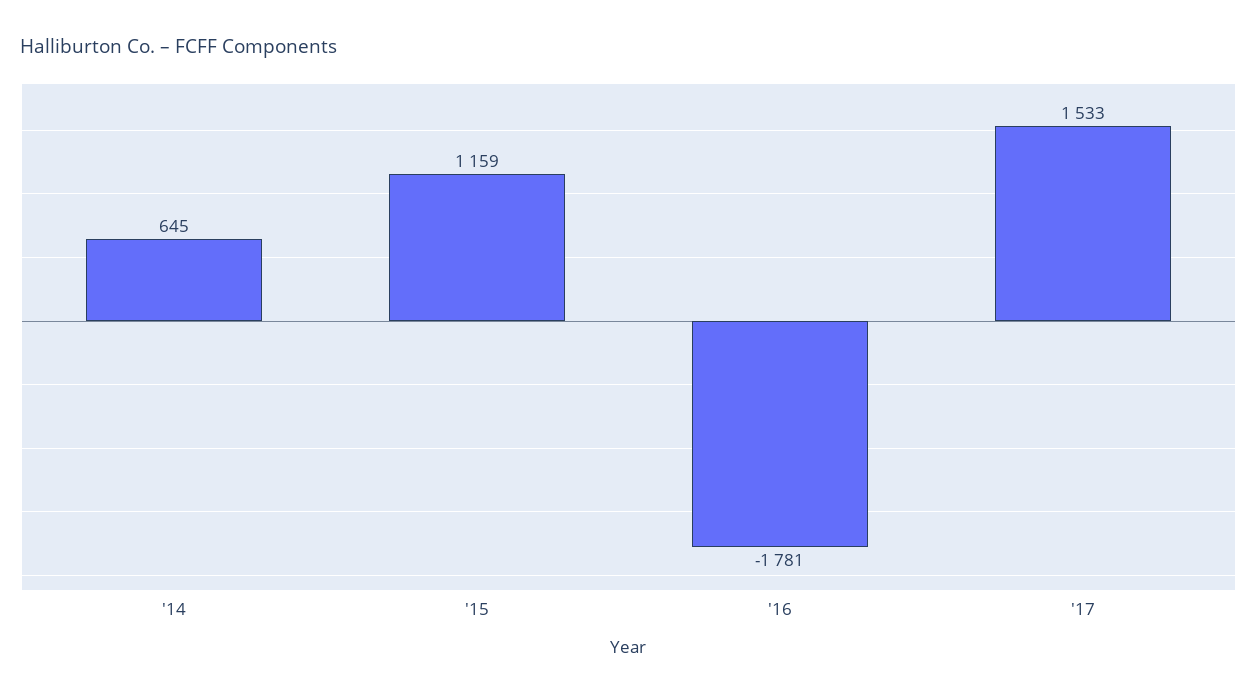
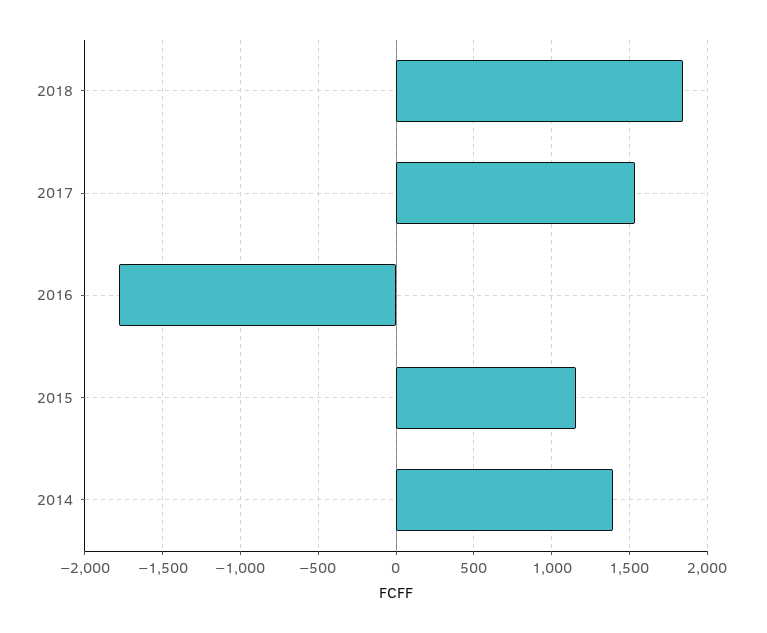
'14: 645 -> 1400
2018: none -> 1850

